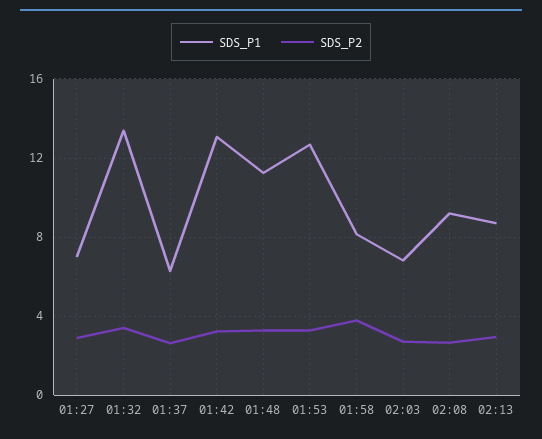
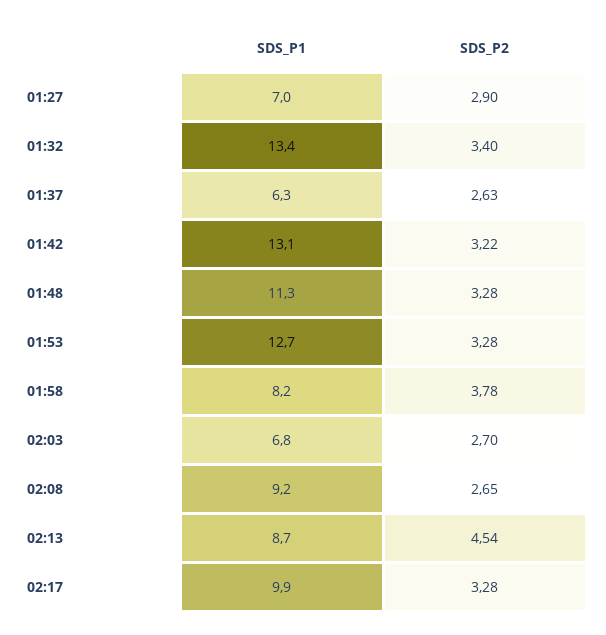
SDS_P2, 02:13: 3 -> 4.54
SDS_P1, 02:17: none -> 9.9
SDS_P2, 02:17: none -> 3.28

